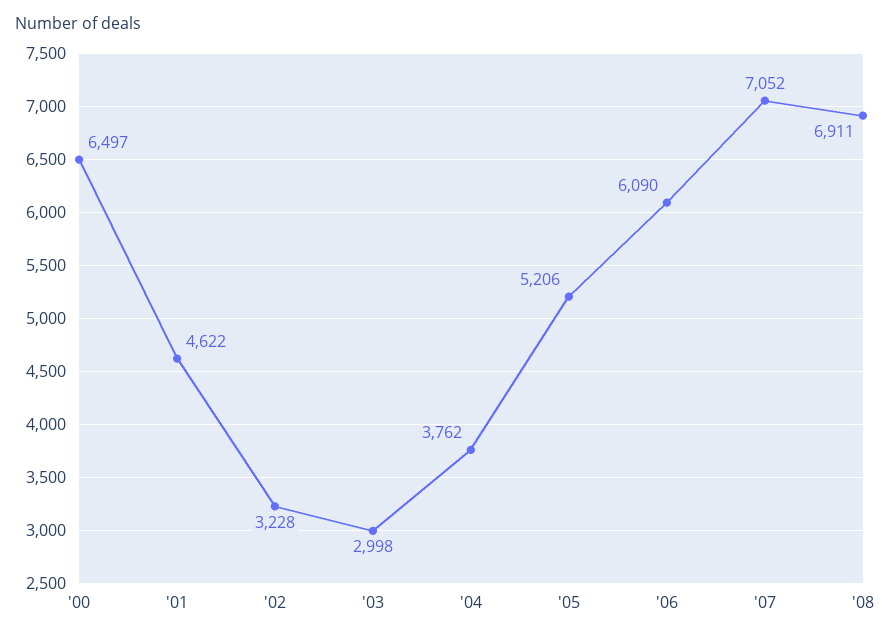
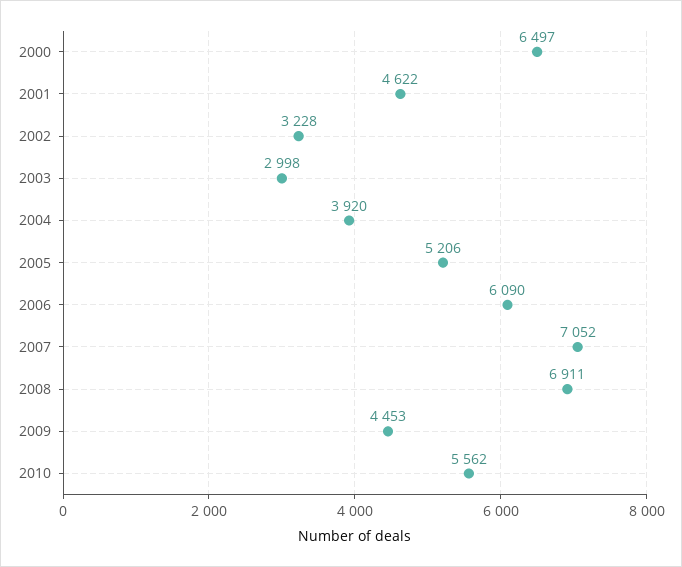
'04: 3762 -> 3920
2009: none -> 4453
2010: none -> 5562

